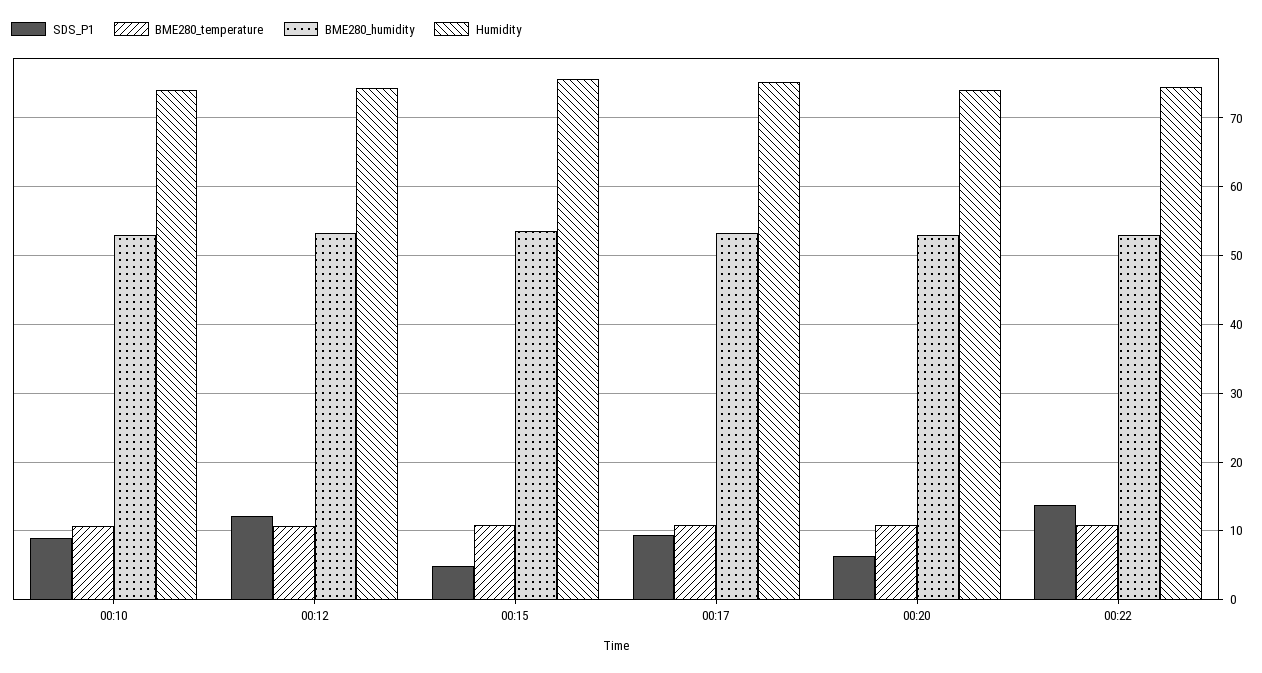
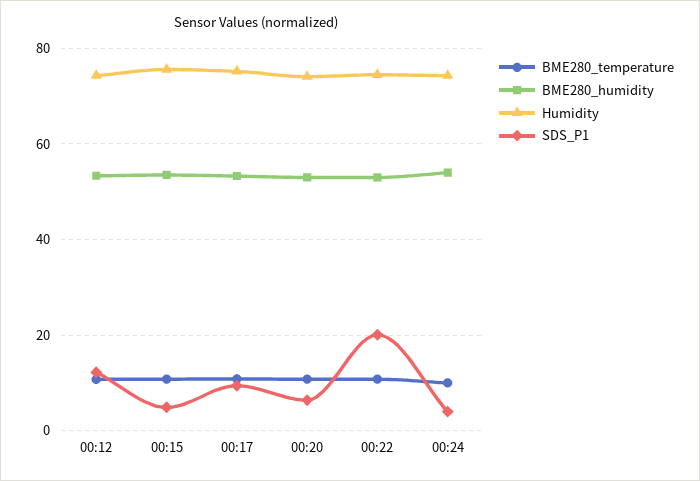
SDS_P1, 00:10: 9 -> none
BME280_temperature, 00:10: 11 -> none
BME280_humidity, 00:10: 53 -> none
Humidity, 00:10: 74 -> none
SDS_P1, 00:22: 14 -> 20
BME280_temperature, 00:24: none -> 10
BME280_humidity, 00:24: none -> 54
Humidity, 00:24: none -> 74
SDS_P1, 00:24: none -> 4

